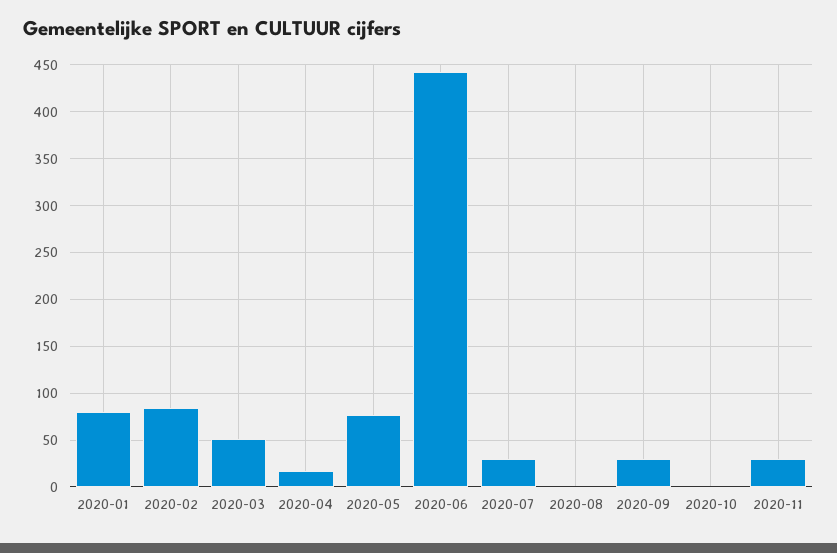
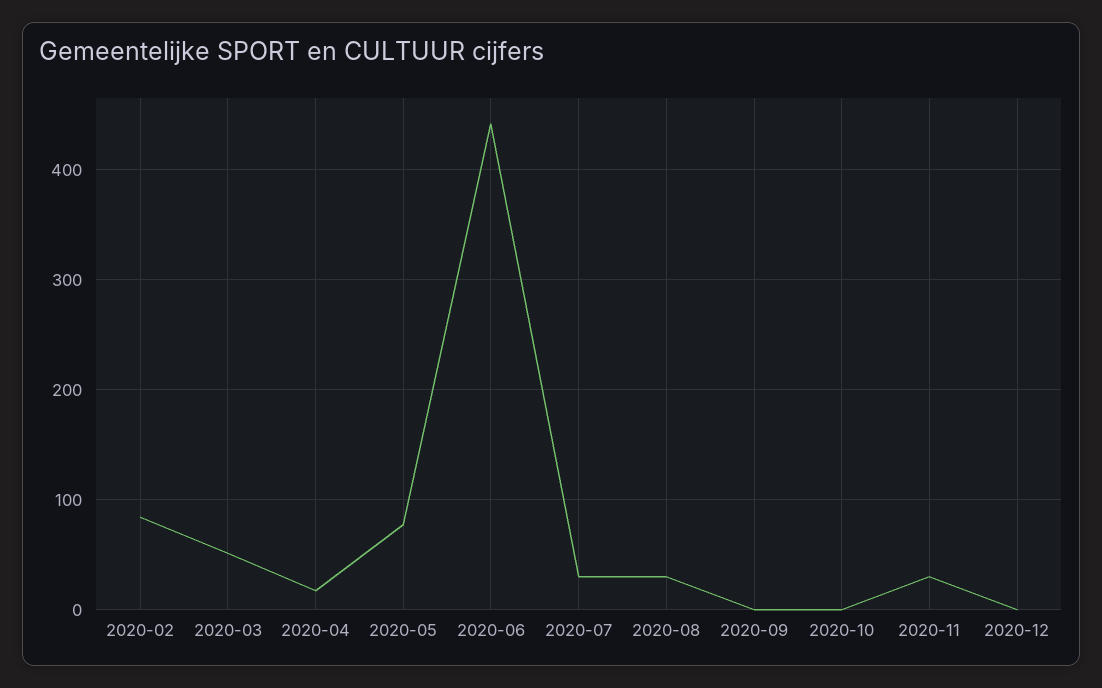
2020-01: 80 -> none
2020-08: 0 -> 30
2020-09: 30 -> 0
2020-12: none -> 0

